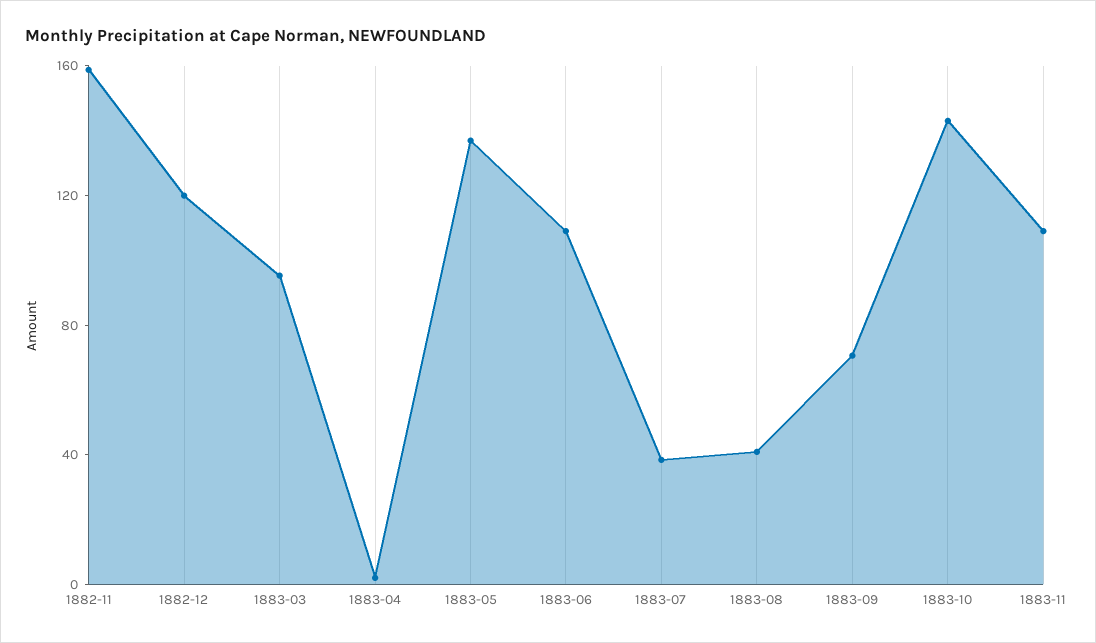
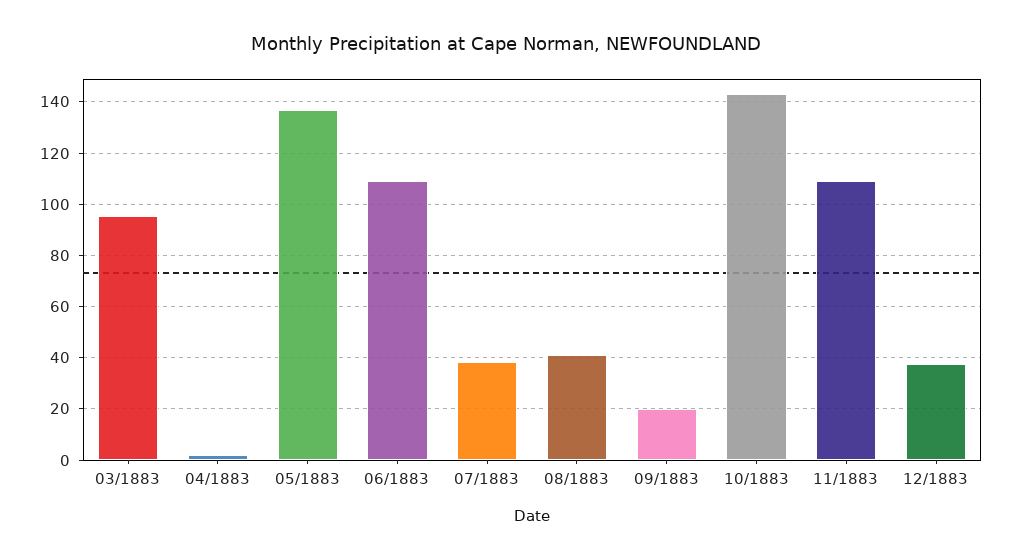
1882-11: 160 -> none
1882-12: 120 -> none
1883-09: 70 -> 20
12/1883: none -> 37.5

